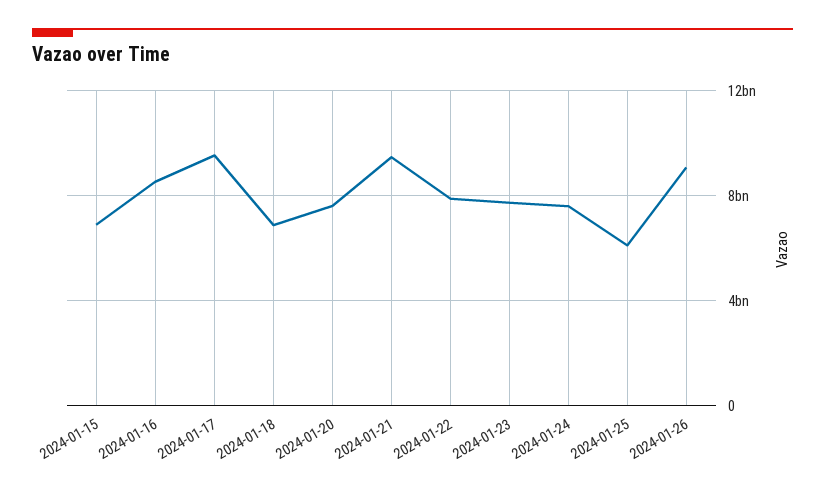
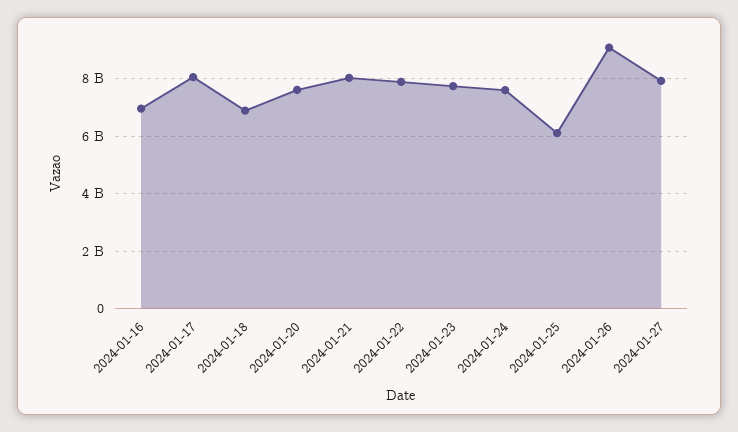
2024-01-15: 7000000000 -> none
2024-01-16: 8500000000 -> 7000000000
2024-01-17: 9500000000 -> 8000000000
2024-01-21: 9500000000 -> 8000000000
2024-01-27: none -> 8000000000

